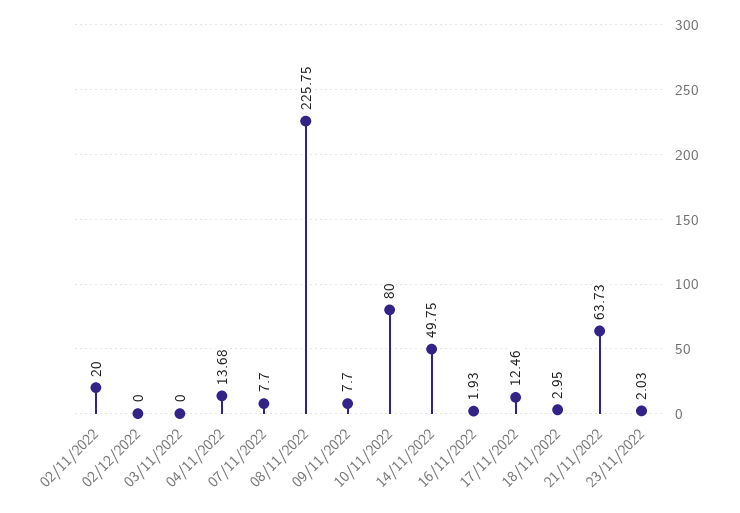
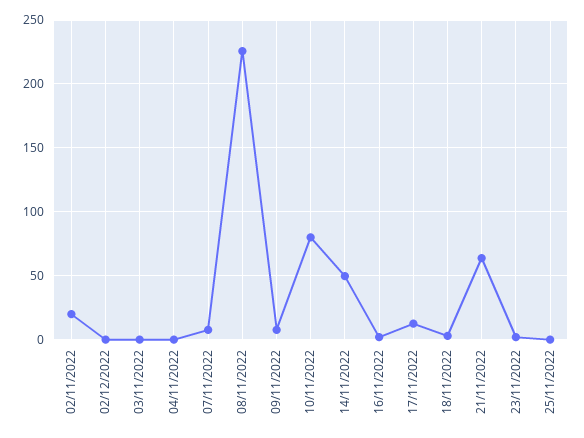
04/11/2022: 13.68 -> 0
25/11/2022: none -> 0

